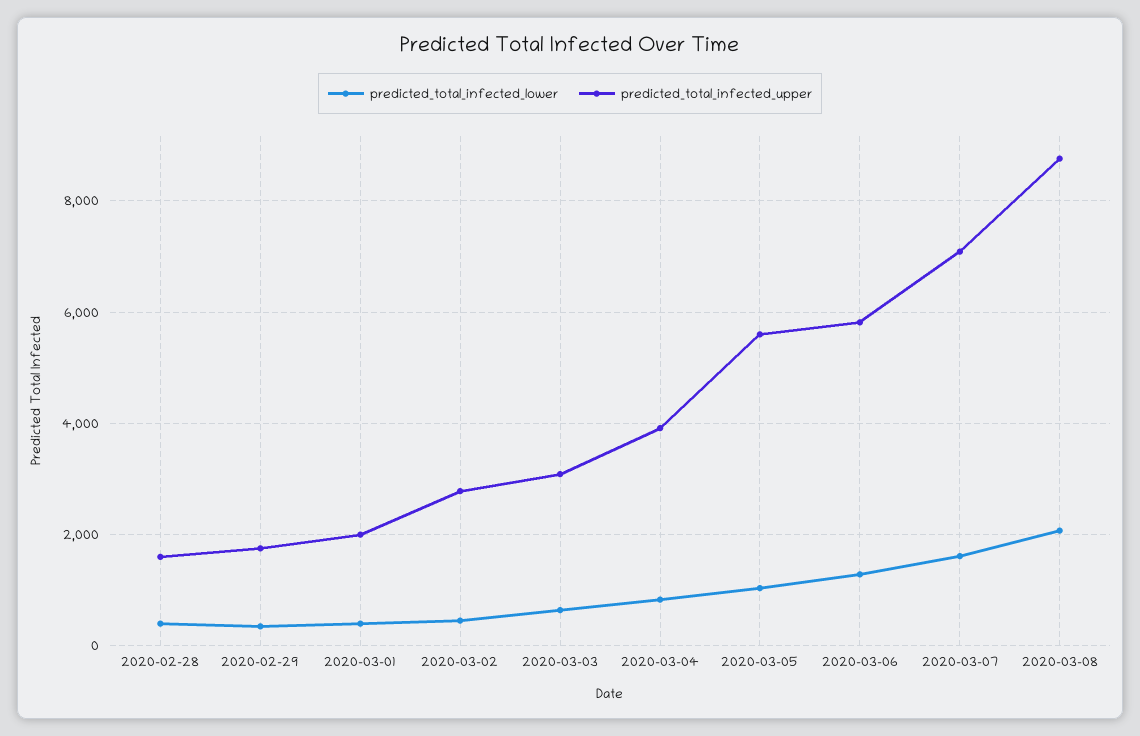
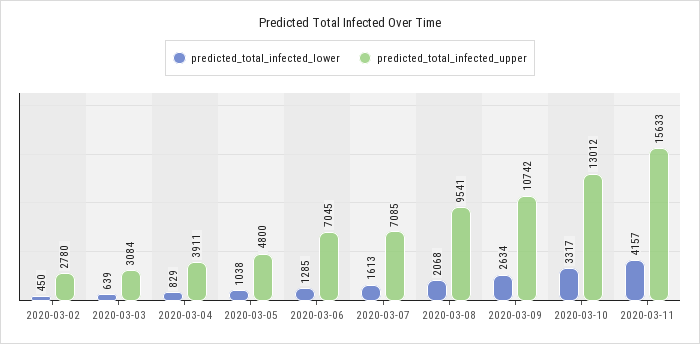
predicted_total_infected_lower, 2020-02-28: 400 -> none
predicted_total_infected_upper, 2020-02-28: 1600 -> none
predicted_total_infected_lower, 2020-02-29: 400 -> none
predicted_total_infected_upper, 2020-02-29: 1800 -> none
predicted_total_infected_lower, 2020-03-01: 400 -> none
predicted_total_infected_upper, 2020-03-01: 2000 -> none
predicted_total_infected_upper, 2020-03-05: 5600 -> 4800
predicted_total_infected_upper, 2020-03-06: 5800 -> 7045
predicted_total_infected_upper, 2020-03-08: 8800 -> 9541
predicted_total_infected_lower, 2020-03-09: none -> 2634
predicted_total_infected_upper, 2020-03-09: none -> 10742
predicted_total_infected_lower, 2020-03-10: none -> 3317
predicted_total_infected_upper, 2020-03-10: none -> 13012
predicted_total_infected_lower, 2020-03-11: none -> 4157
predicted_total_infected_upper, 2020-03-11: none -> 15633

